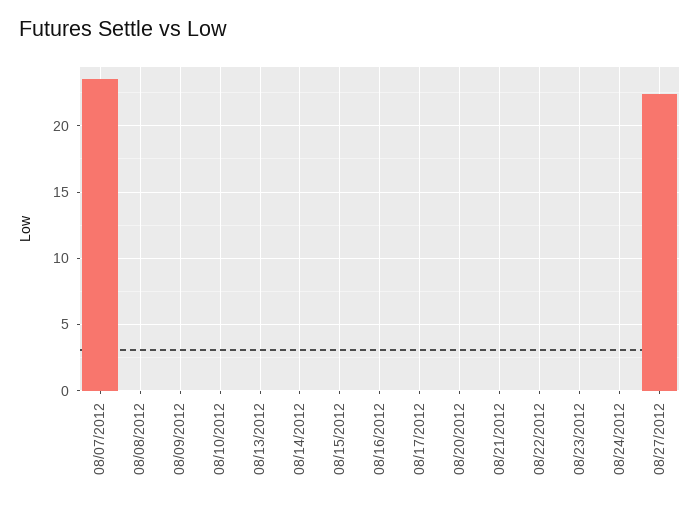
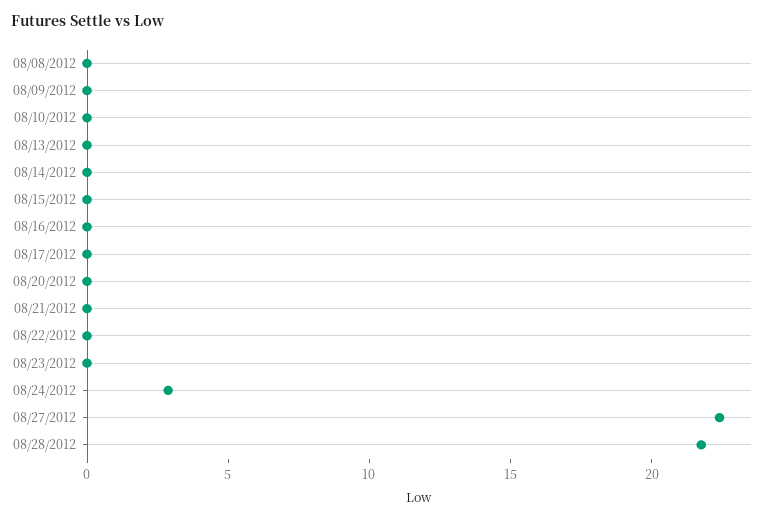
08/07/2012: 23.5 -> none
08/24/2012: 0 -> 3
08/28/2012: none -> 22

